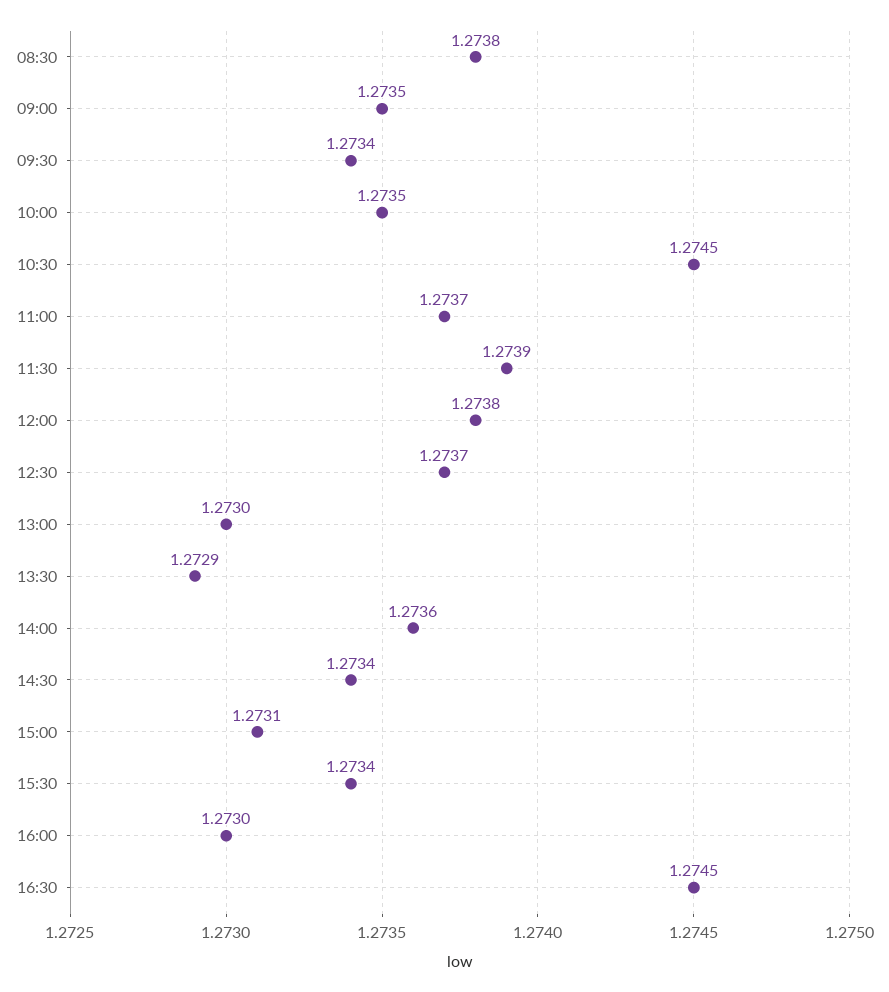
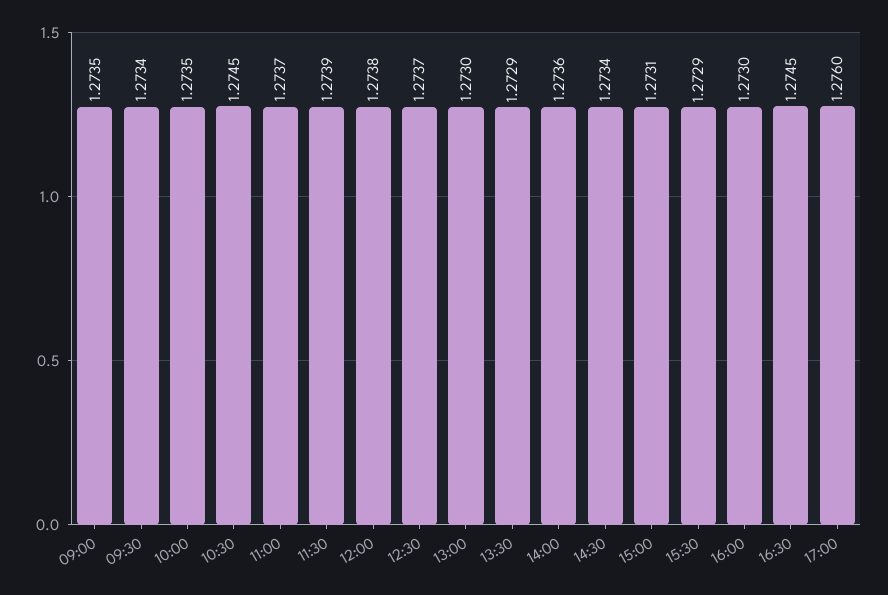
08:30: 1.2738 -> none
15:30: 1.2734 -> 1.2729
17:00: none -> 1.276

